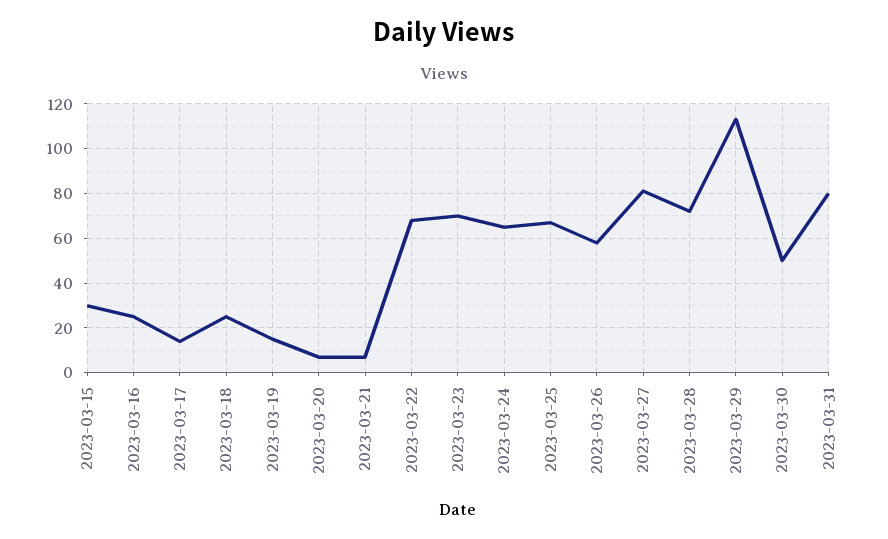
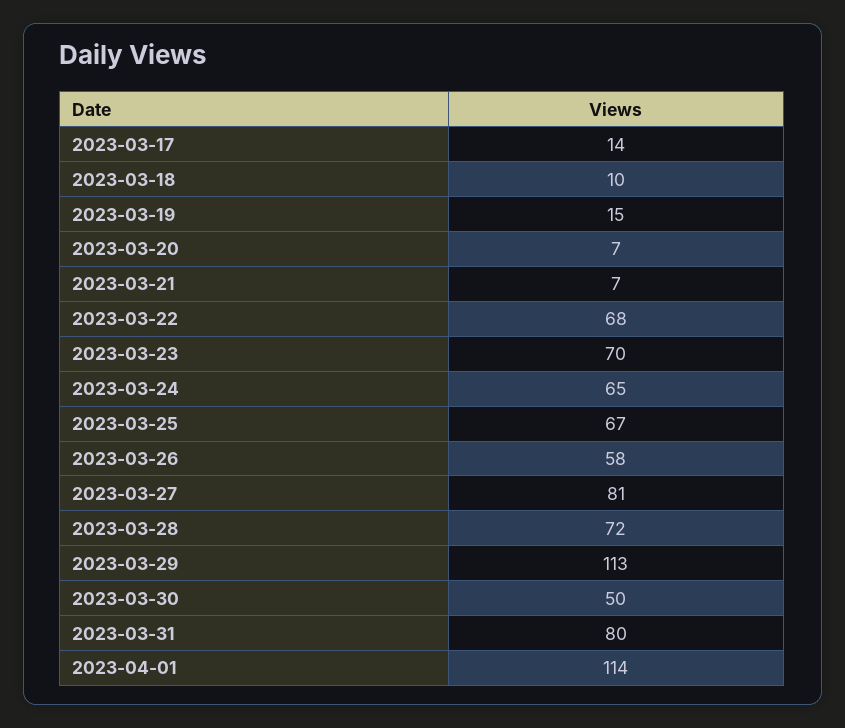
2023-03-15: 30 -> none
2023-03-16: 25 -> none
2023-03-18: 25 -> 10
2023-04-01: none -> 114

